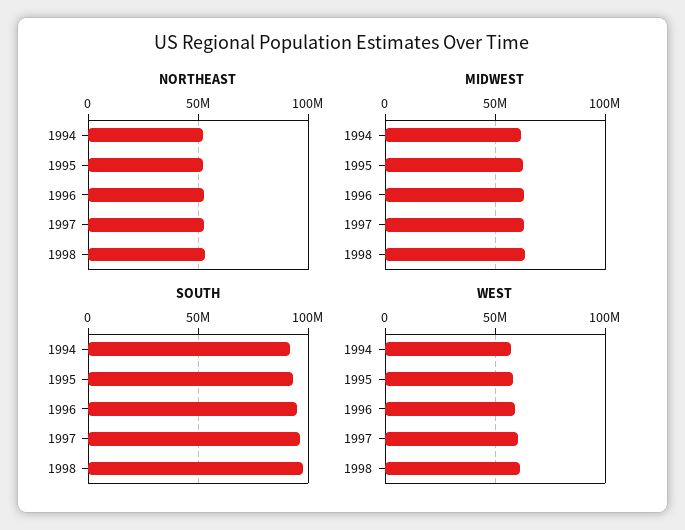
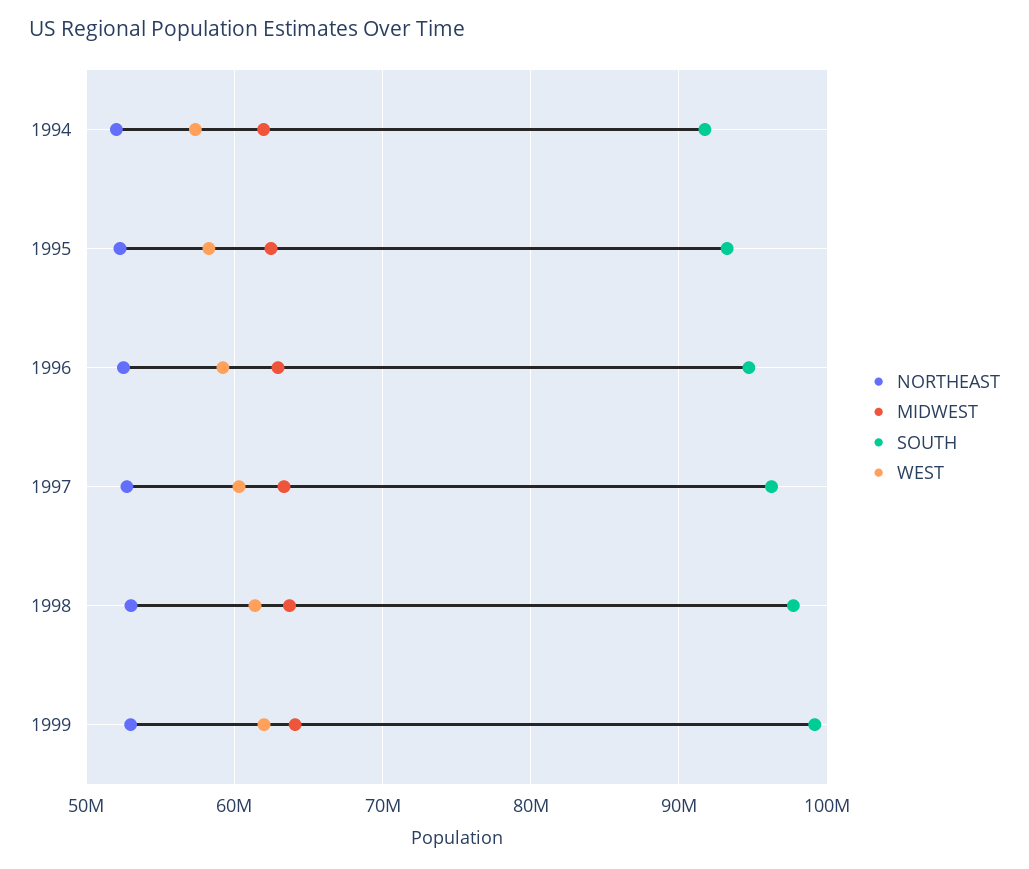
NORTHEAST, 1999: none -> 53000000
MIDWEST, 1999: none -> 64000000
SOUTH, 1999: none -> 99000000
WEST, 1999: none -> 62000000

